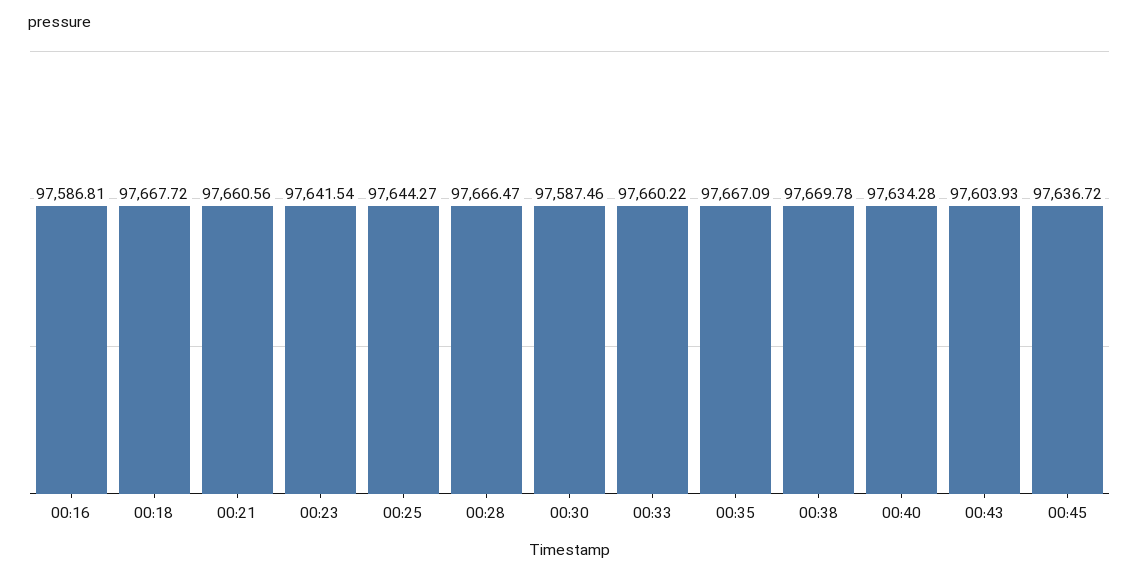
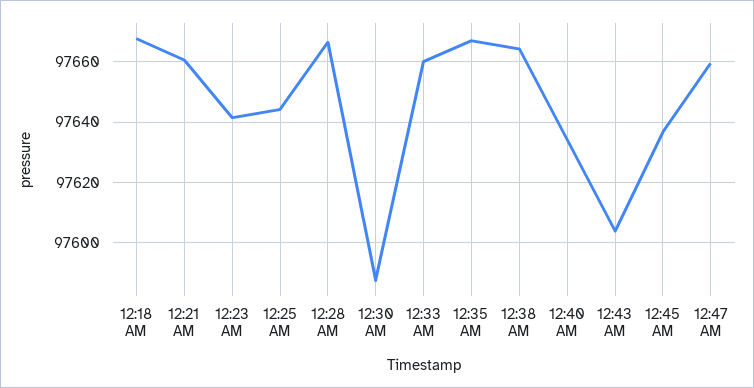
00:16: 97586.81 -> none
00:38: 97669.78 -> 97664
12:47 AM: none -> 97660

